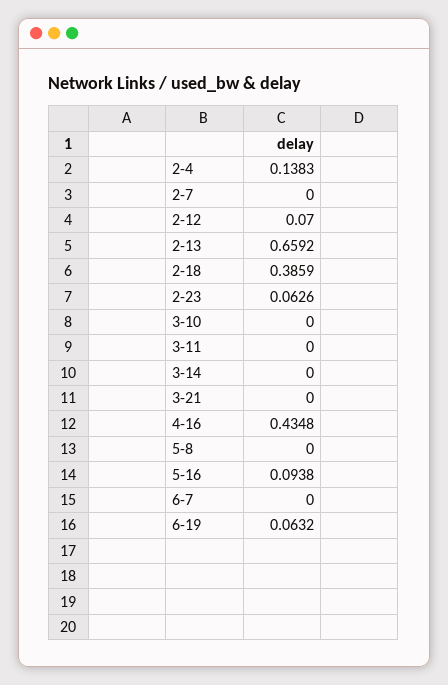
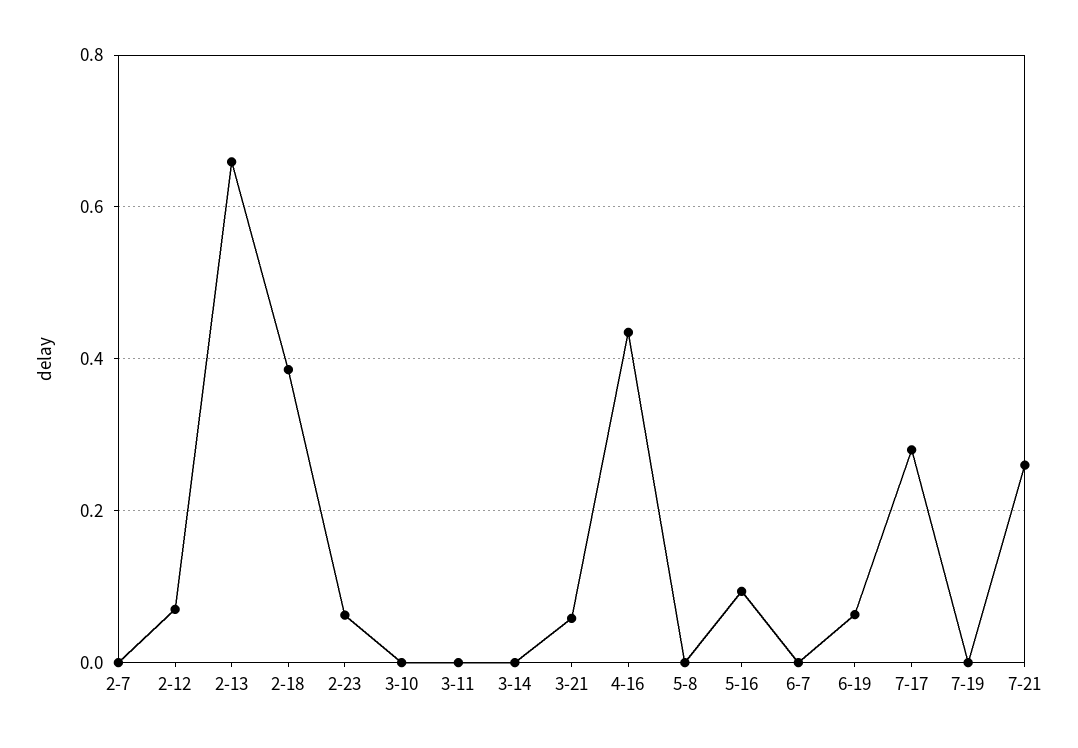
2-4: 0.1383 -> none
3-21: 0 -> 0.06
7-17: none -> 0.28
7-19: none -> 0
7-21: none -> 0.26

